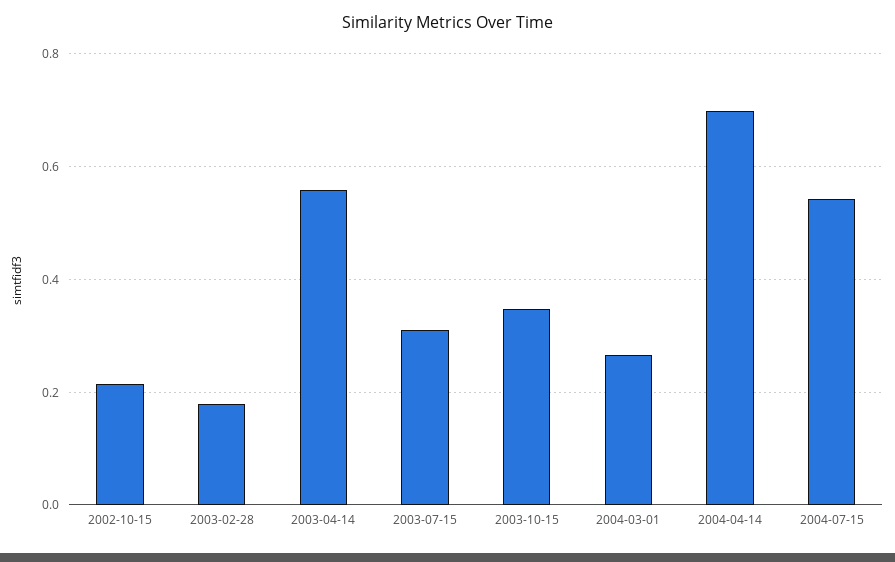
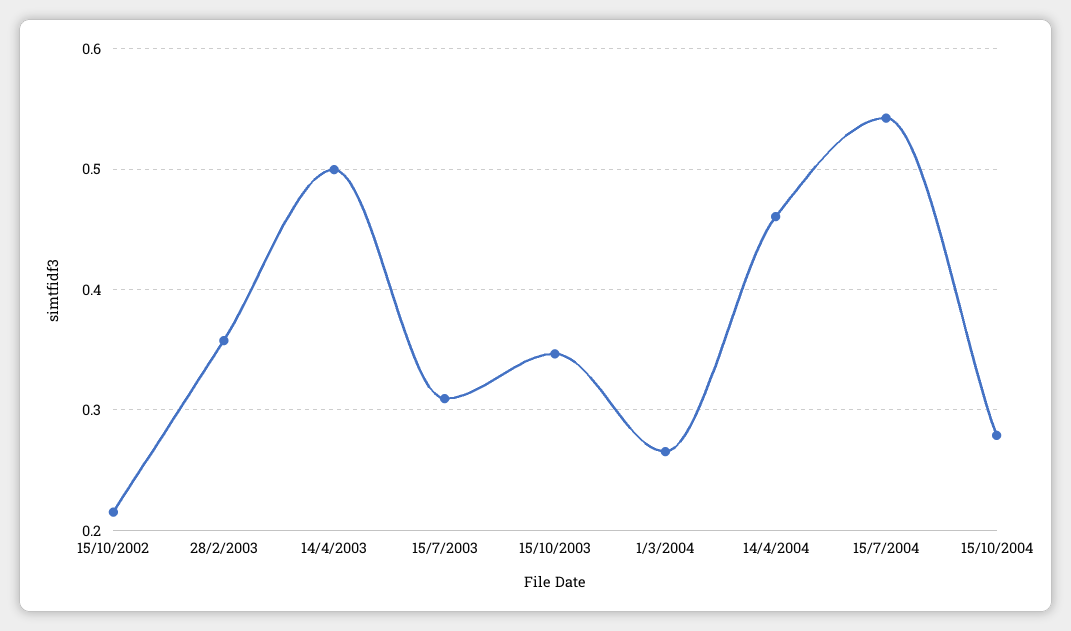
2003-02-28: 0.18 -> 0.36
2003-04-14: 0.56 -> 0.5
2004-04-14: 0.7 -> 0.46
15/10/2004: none -> 0.28

